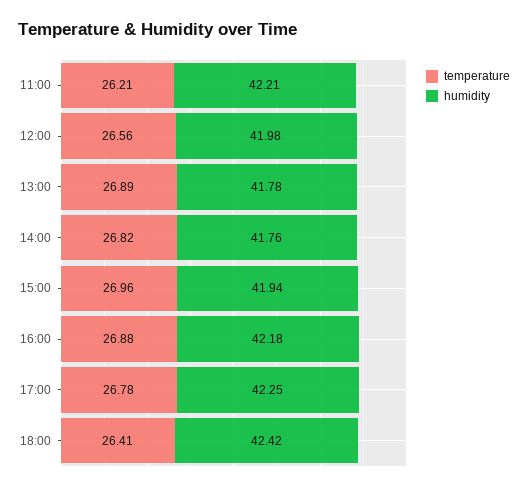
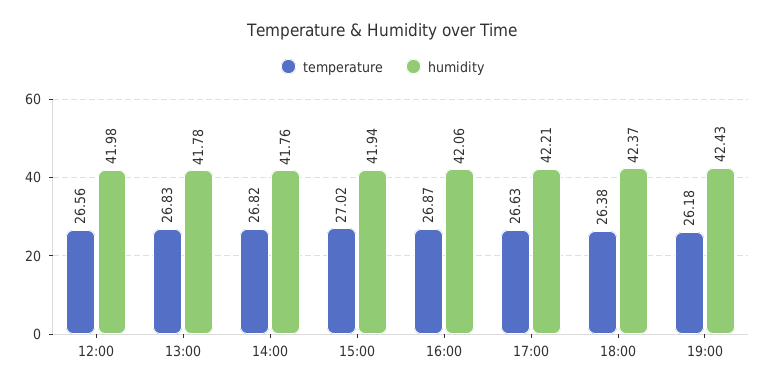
temperature, 11:00: 26.21 -> none
humidity, 11:00: 42.21 -> none
temperature, 13:00: 26.89 -> 26.83
temperature, 15:00: 26.96 -> 27.02
temperature, 16:00: 26.88 -> 26.87
humidity, 16:00: 42.18 -> 42.06
temperature, 17:00: 26.78 -> 26.63
humidity, 17:00: 42.25 -> 42.21
temperature, 18:00: 26.41 -> 26.38
humidity, 18:00: 42.42 -> 42.37
temperature, 19:00: none -> 26.18
humidity, 19:00: none -> 42.43

